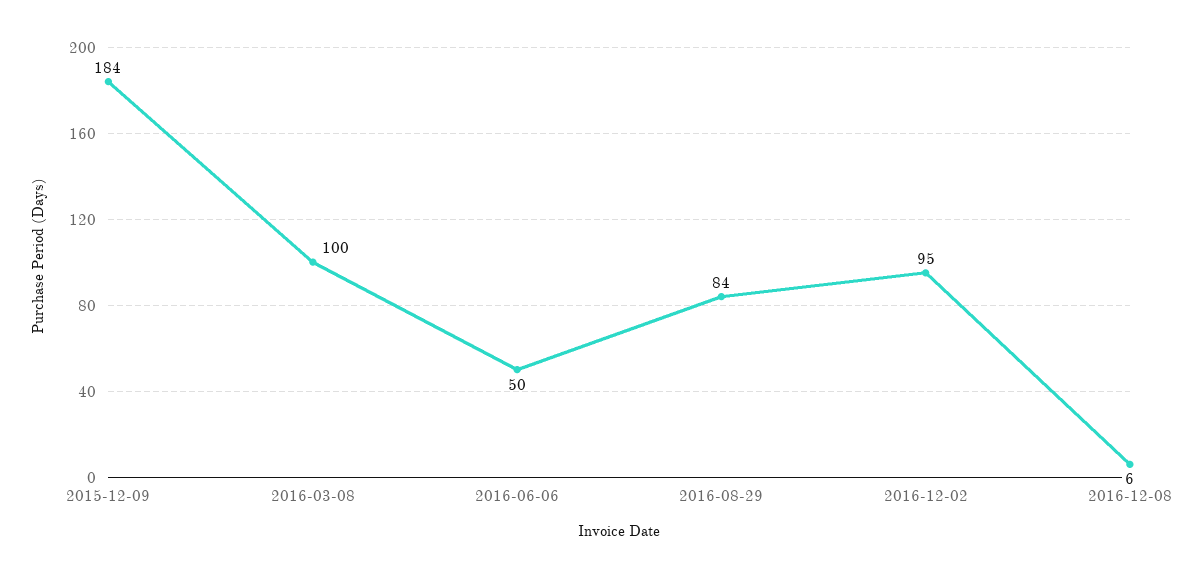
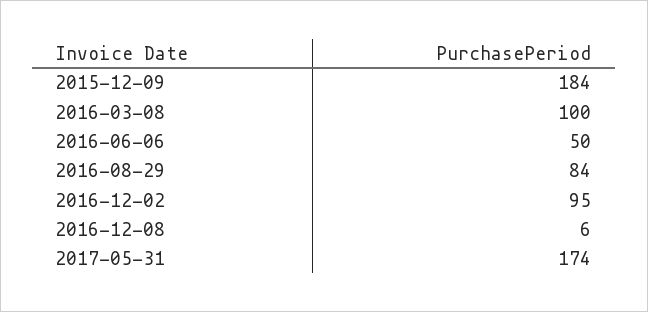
2017-05-31: none -> 174

